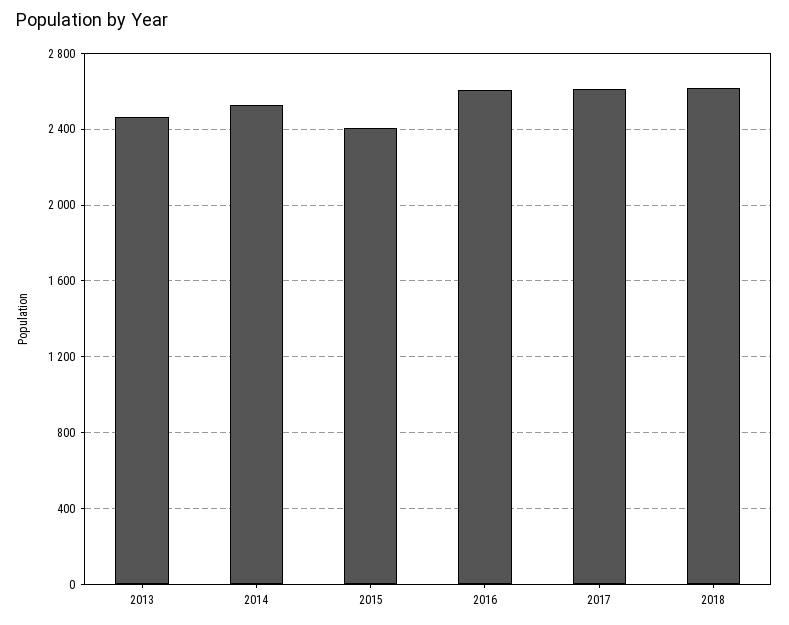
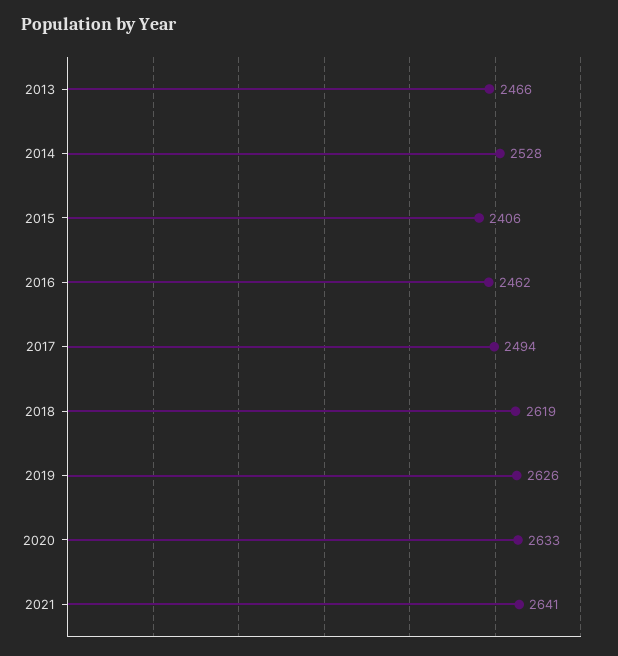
2016: 2600 -> 2462
2017: 2600 -> 2494
2019: none -> 2626
2020: none -> 2633
2021: none -> 2641

